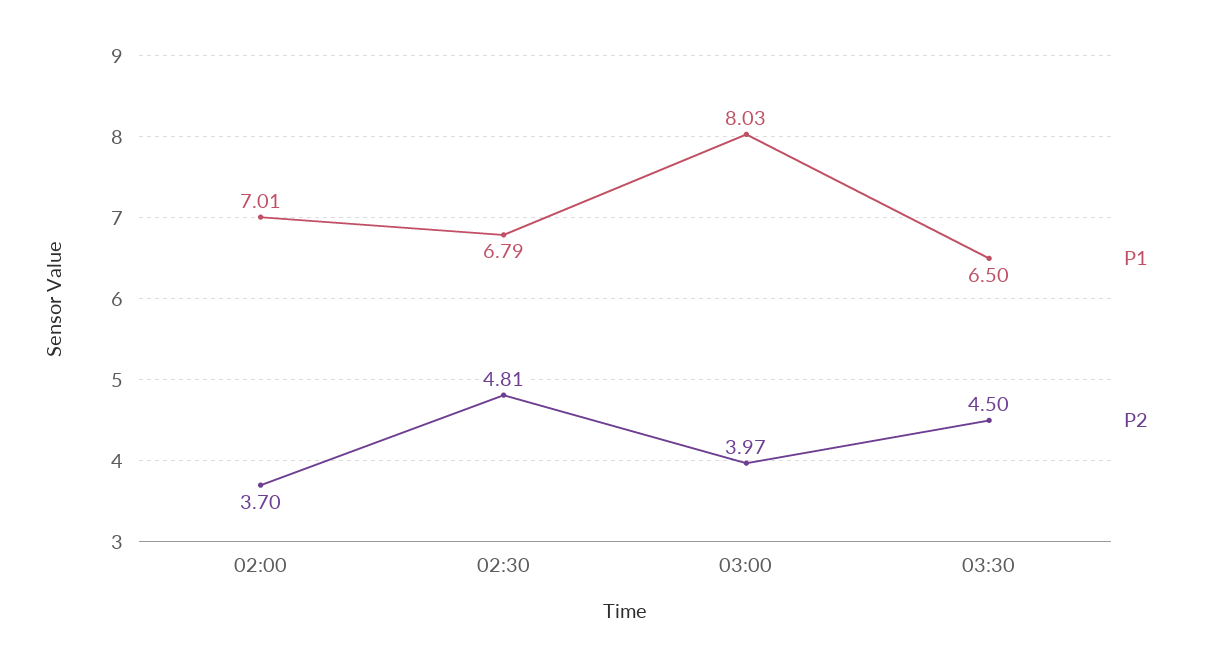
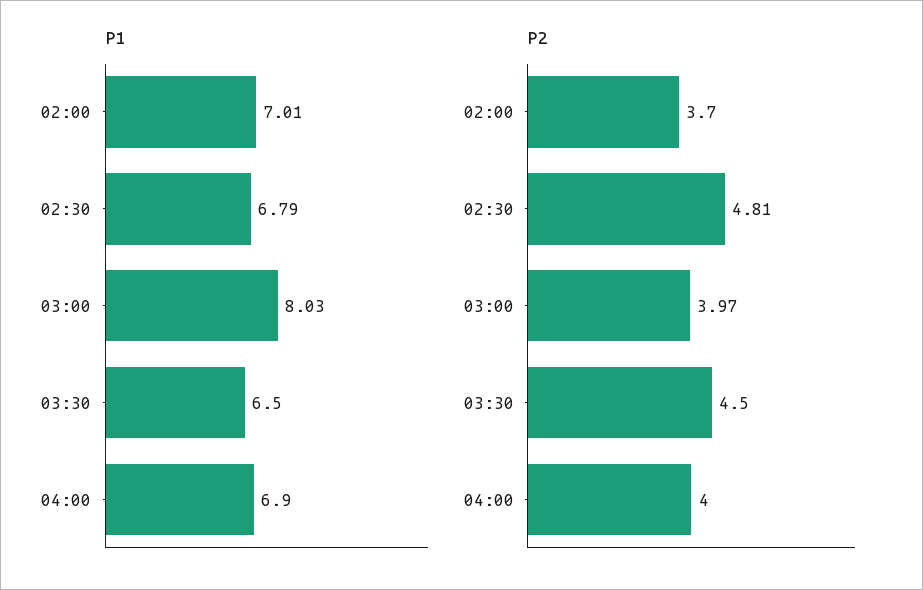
P1, 04:00: none -> 6.9
P2, 04:00: none -> 4

